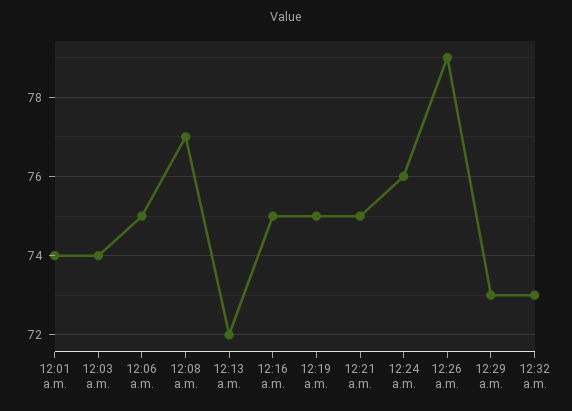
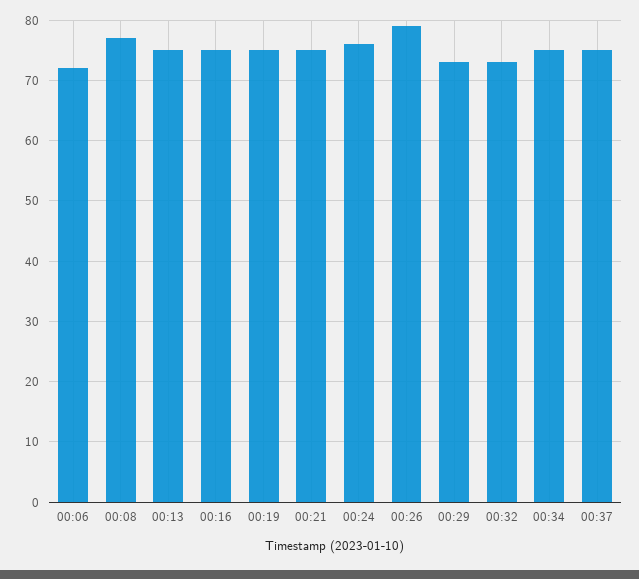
12:01 a.m.: 74 -> none
12:03 a.m.: 74 -> none
12:06 a.m.: 75 -> 72
12:13 a.m.: 72 -> 75
00:34: none -> 75
00:37: none -> 75

